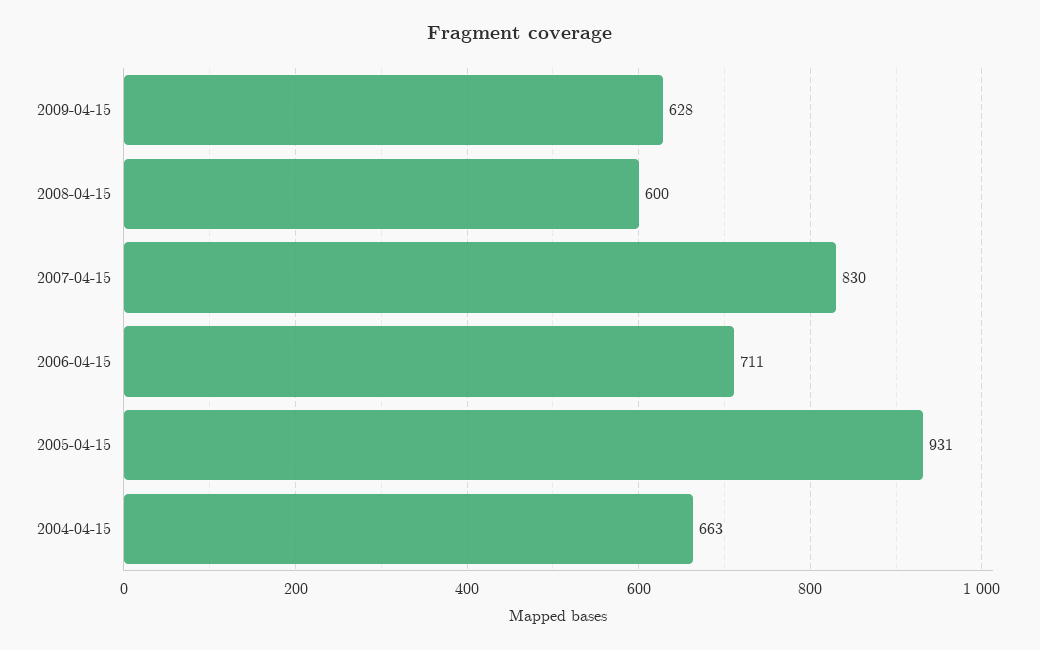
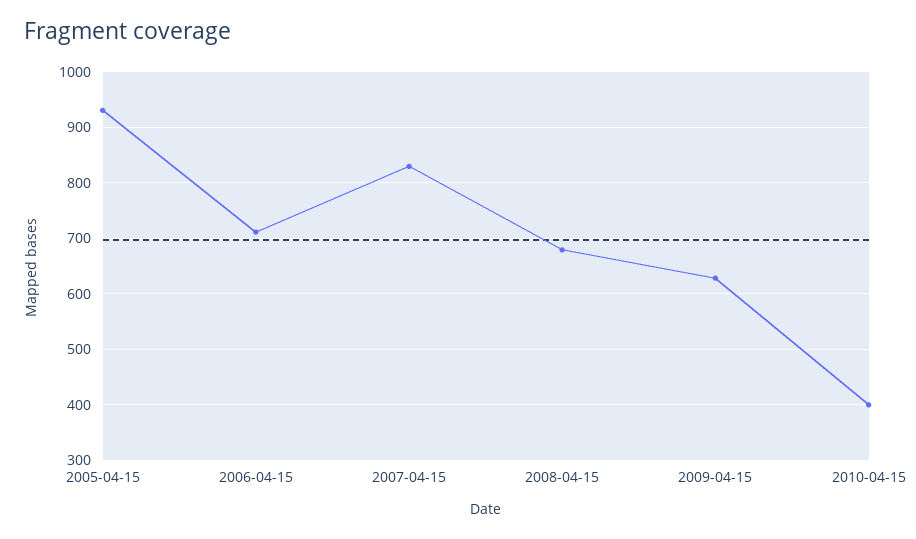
2008-04-15: 600 -> 680
2004-04-15: 663 -> none
2010-04-15: none -> 400

